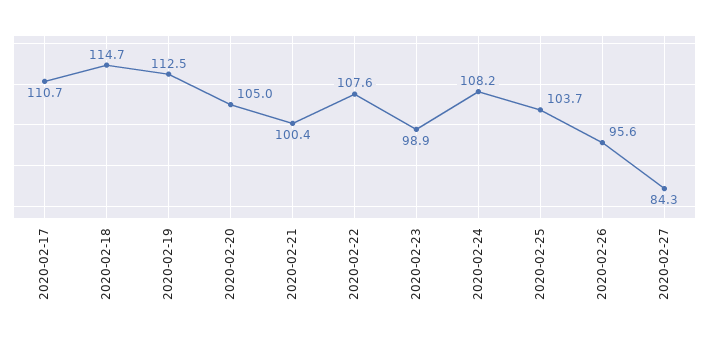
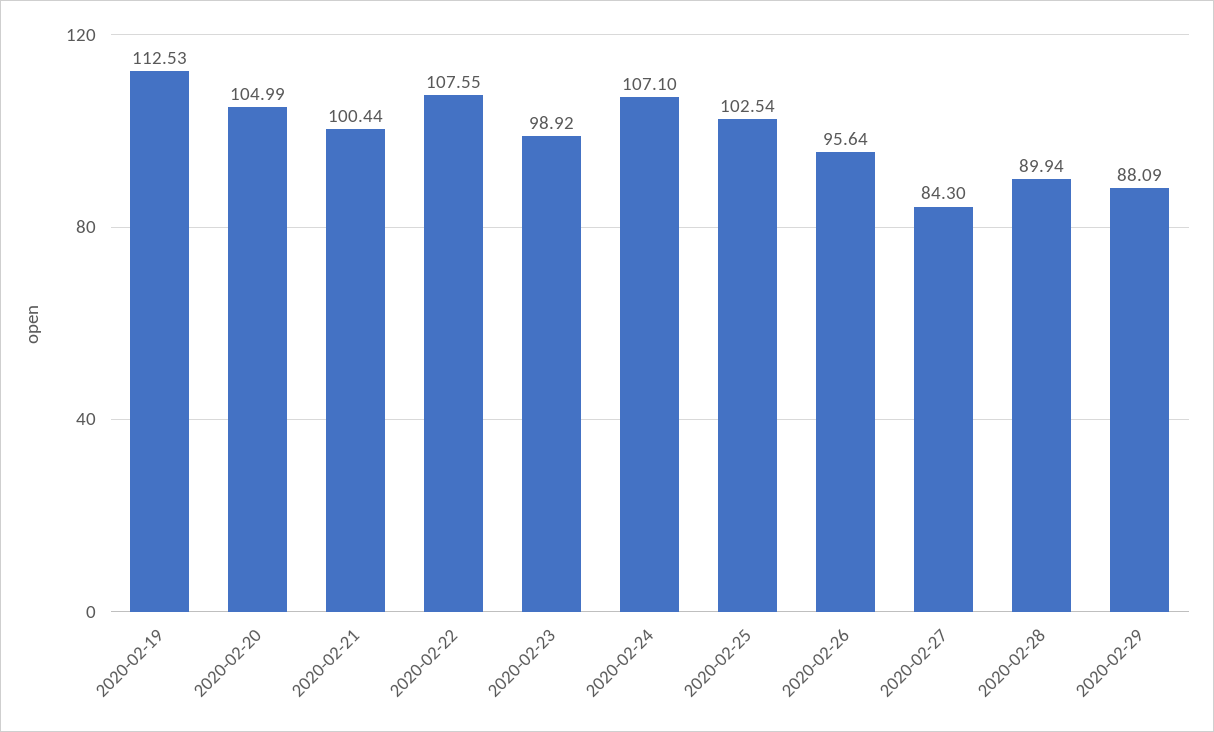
2020-02-17: 110.7 -> none
2020-02-18: 114.7 -> none
2020-02-24: 108.2 -> 107.1
2020-02-25: 103.7 -> 102.54
2020-02-28: none -> 89.94
2020-02-29: none -> 88.09

